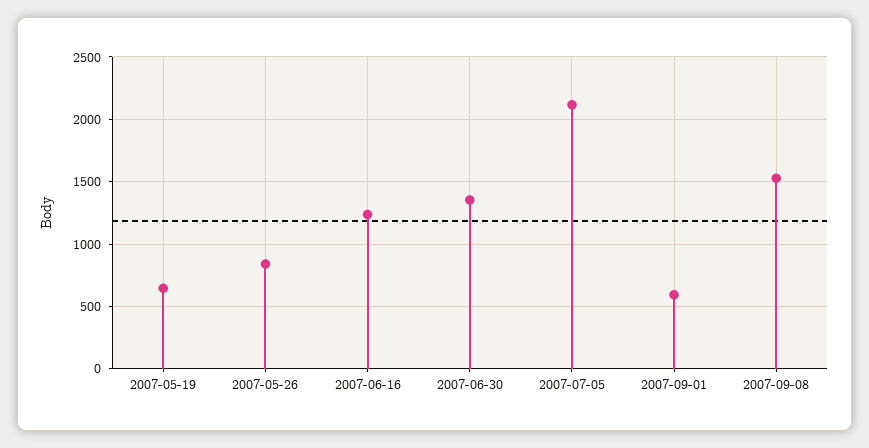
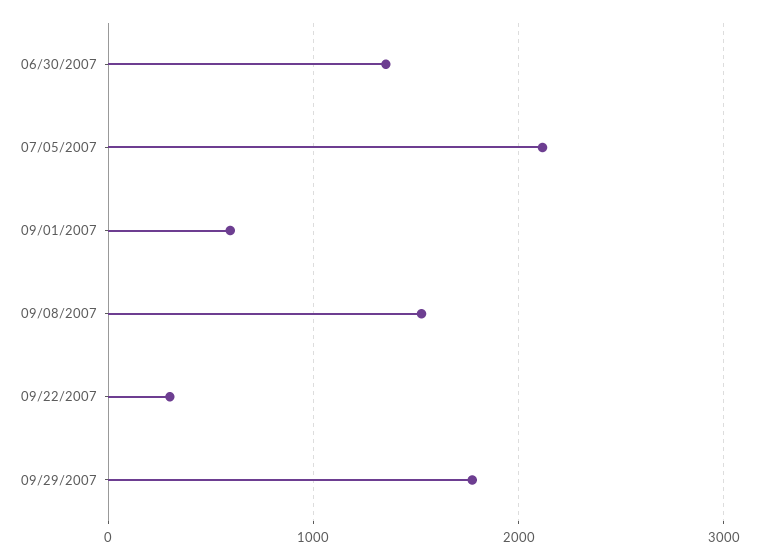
2007-05-19: 650 -> none
2007-05-26: 850 -> none
2007-06-16: 1250 -> none
09/22/2007: none -> 300
09/29/2007: none -> 1800

